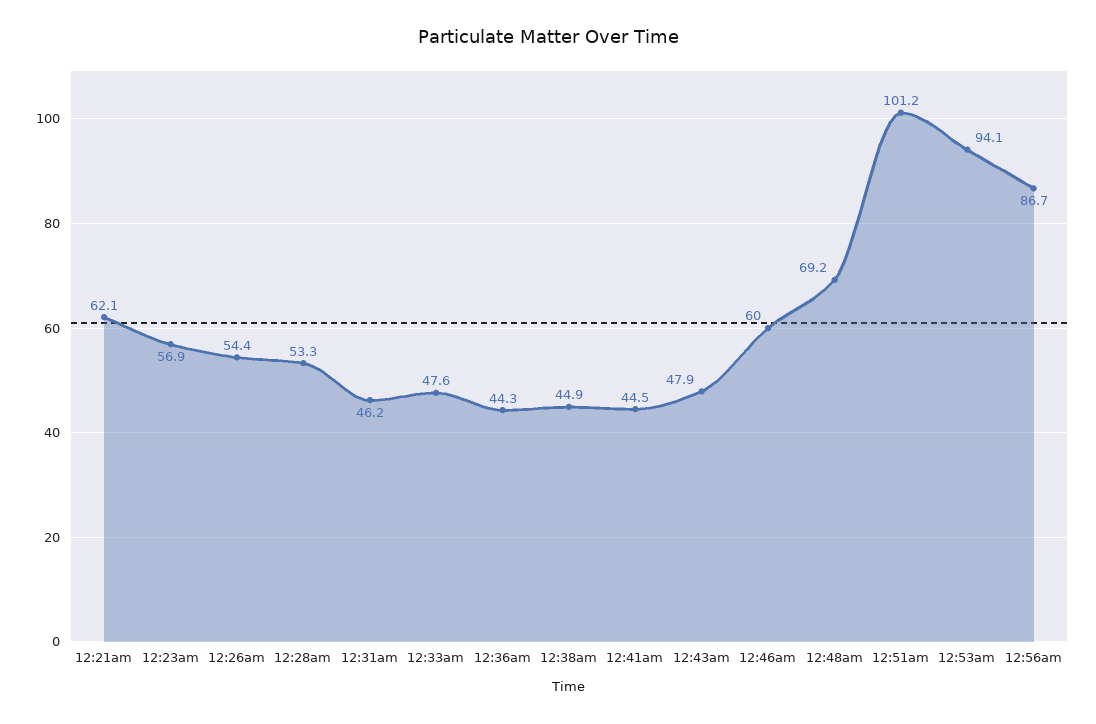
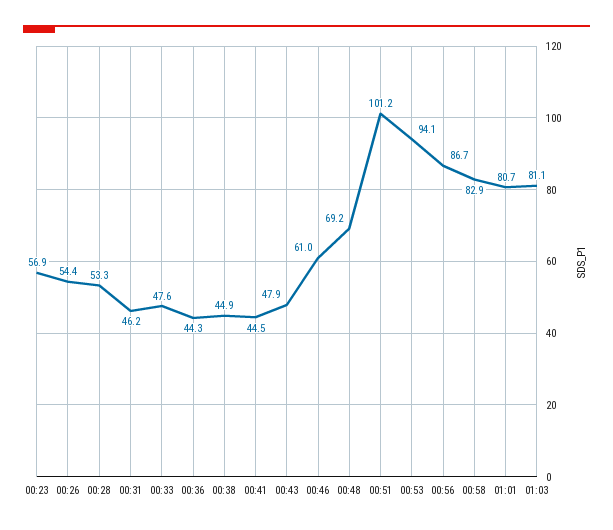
12:21am: 62.1 -> none
12:46am: 60 -> 61
00:58: none -> 82.9
01:01: none -> 80.7
01:03: none -> 81.1

